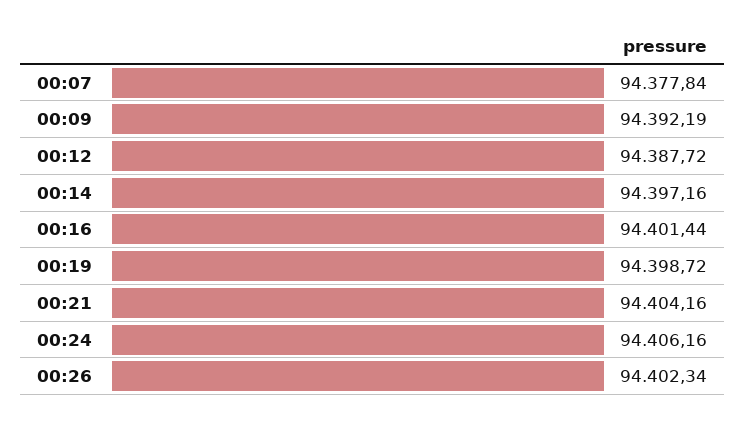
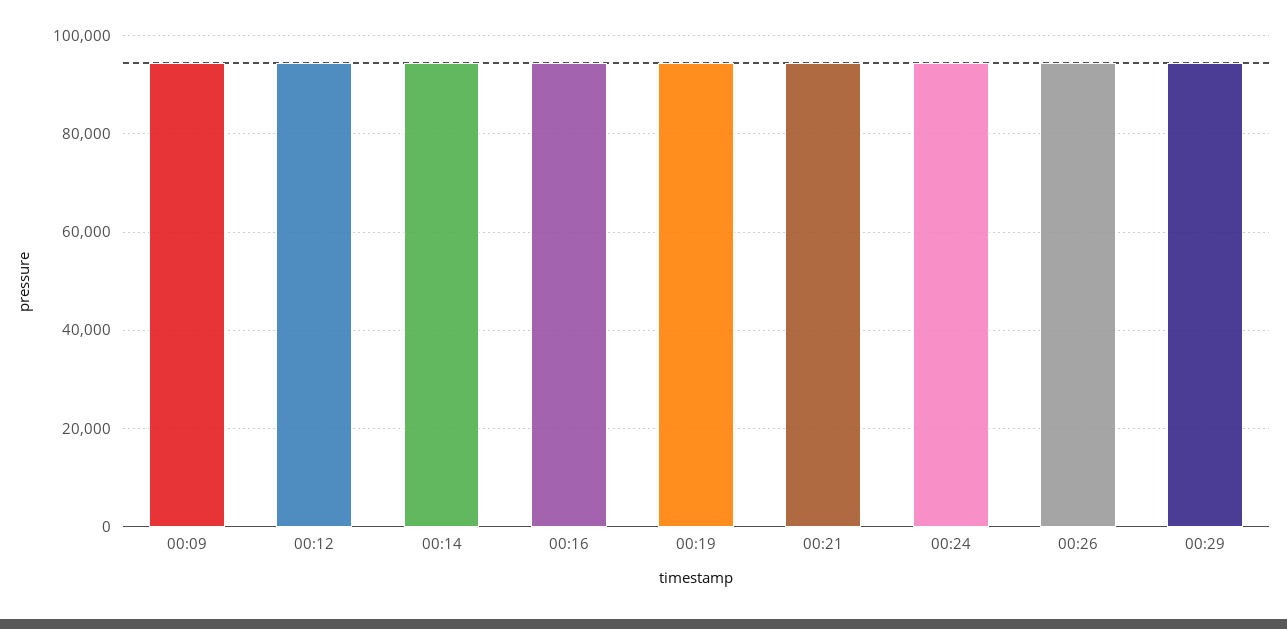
00:07: 94377.84 -> none
00:29: none -> 94000

